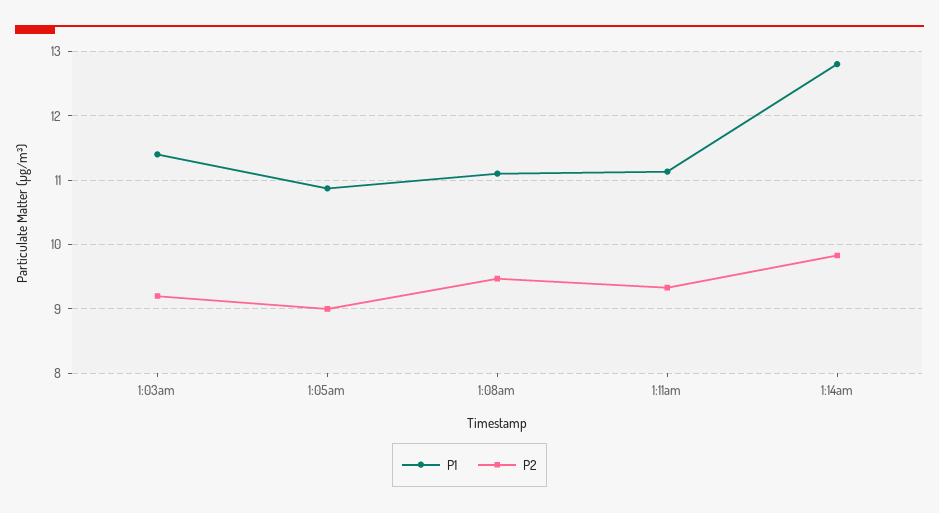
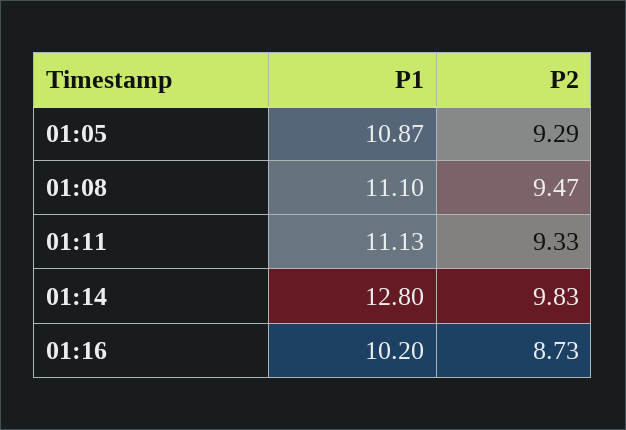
P1, 1:03am: 11.4 -> none
P2, 1:03am: 9.2 -> none
P2, 1:05am: 9 -> 9.29
P1, 01:16: none -> 10.2
P2, 01:16: none -> 8.73

